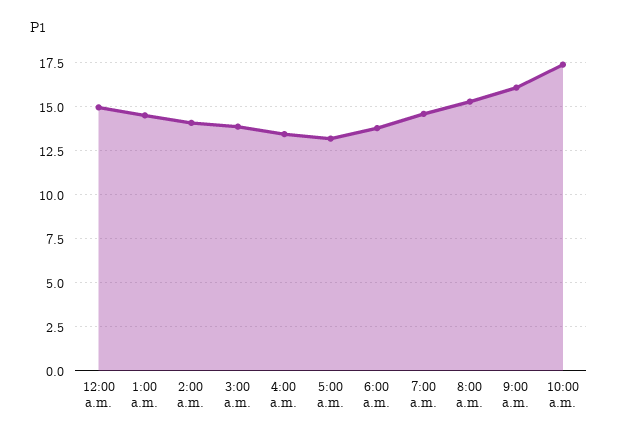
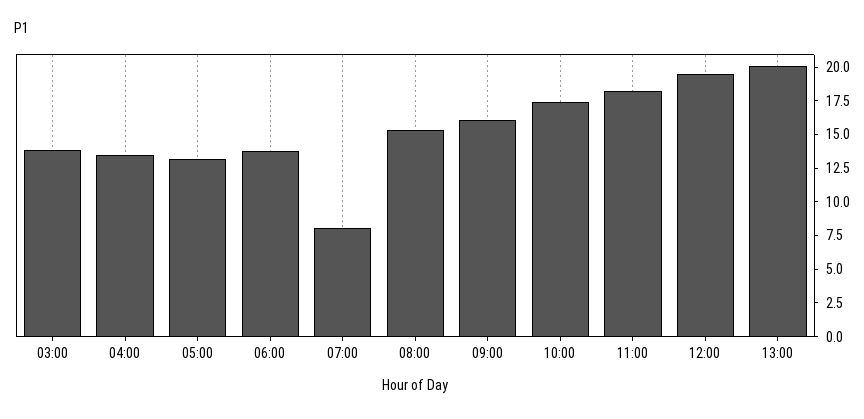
12:00 a.m.: 15 -> none
1:00 a.m.: 14.5 -> none
2:00 a.m.: 14 -> none
7:00 a.m.: 14.5 -> 7.5
11:00: none -> 17.5
12:00: none -> 20
13:00: none -> 20

